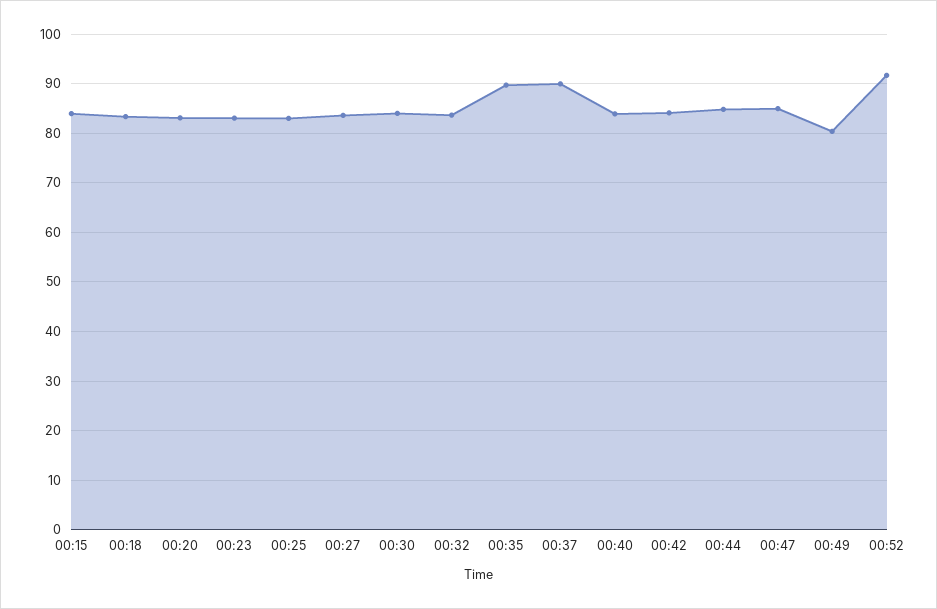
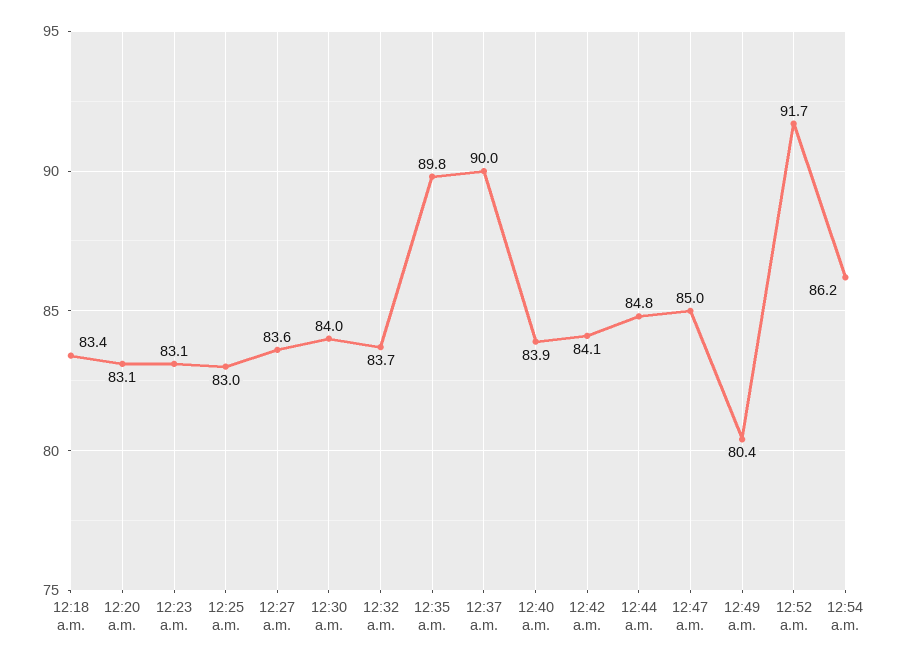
00:15: 84 -> none
12:54 a.m.: none -> 86.2

